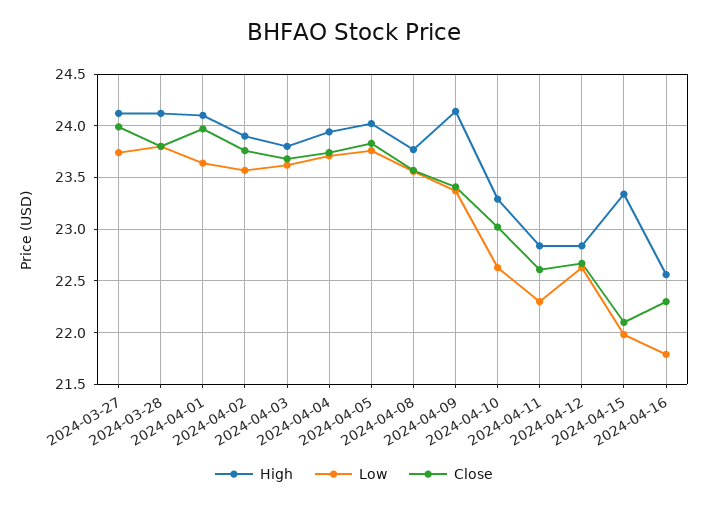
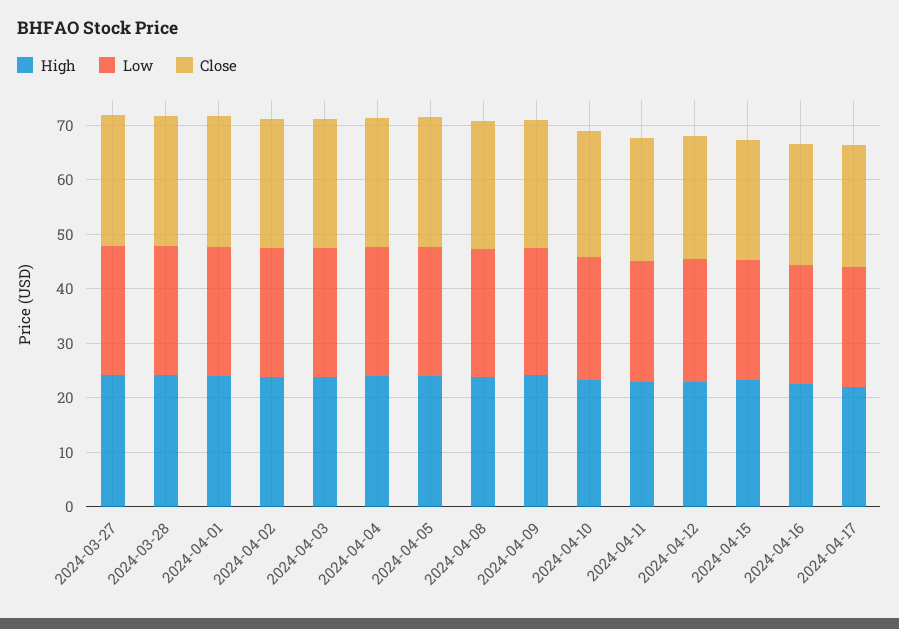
High, 2024-04-17: none -> 22
Low, 2024-04-17: none -> 22
Close, 2024-04-17: none -> 22

